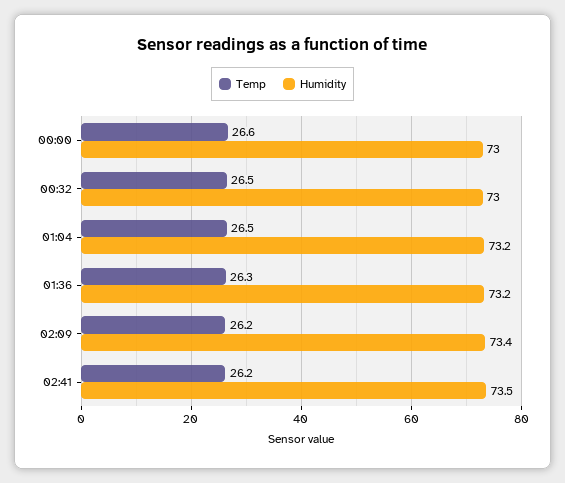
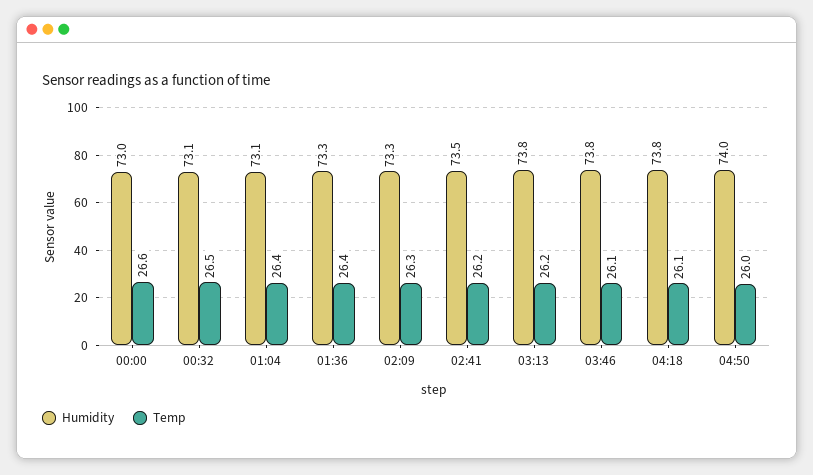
Humidity, 00:32: 73 -> 73.1
Temp, 01:04: 26.5 -> 26.4
Humidity, 01:04: 73.2 -> 73.1
Temp, 01:36: 26.3 -> 26.4
Humidity, 01:36: 73.2 -> 73.3
Temp, 02:09: 26.2 -> 26.3
Humidity, 02:09: 73.4 -> 73.3
Humidity, 03:13: none -> 73.8
Temp, 03:13: none -> 26.2
Humidity, 03:46: none -> 73.8
Temp, 03:46: none -> 26.1
Humidity, 04:18: none -> 73.8
Temp, 04:18: none -> 26.1
Humidity, 04:50: none -> 74
Temp, 04:50: none -> 26

